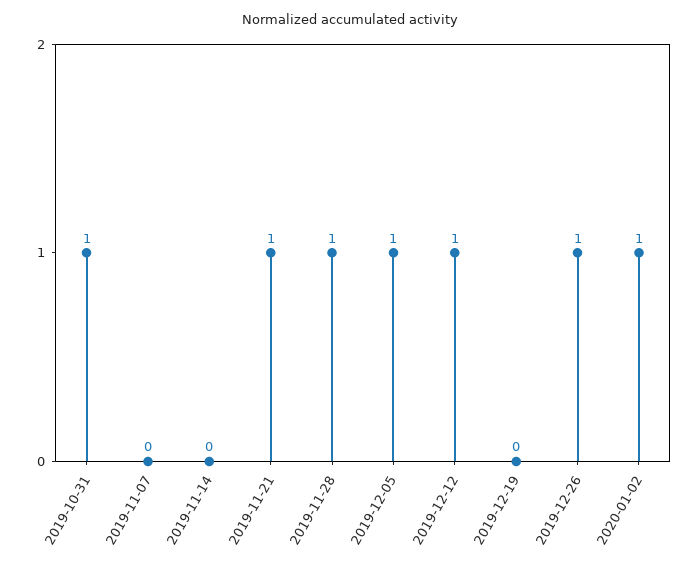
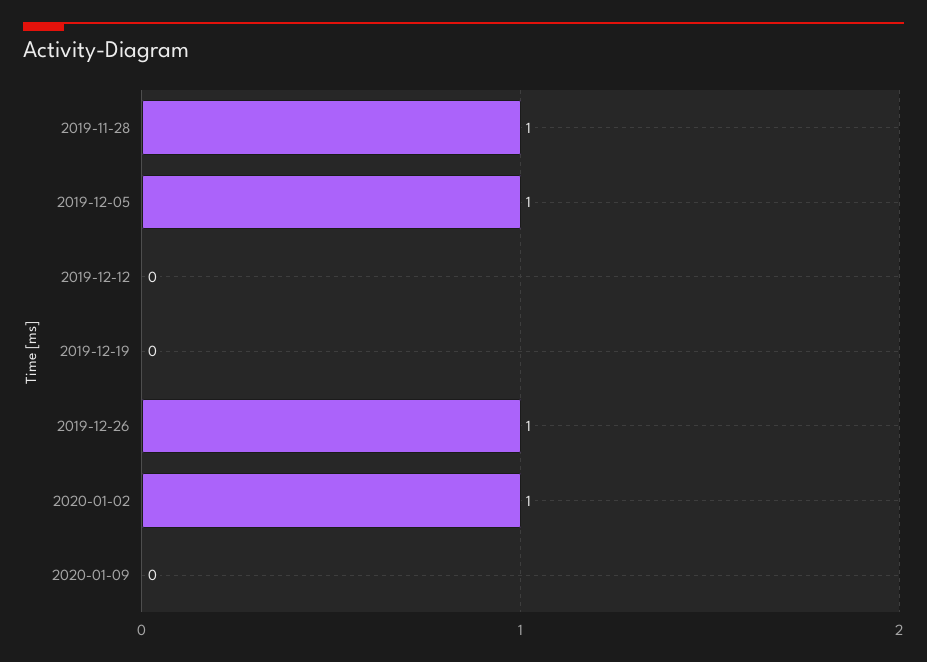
2019-10-31: 1 -> none
2019-11-07: 0 -> none
2019-11-14: 0 -> none
2019-11-21: 1 -> none
2019-12-12: 1 -> 0
2020-01-09: none -> 0

